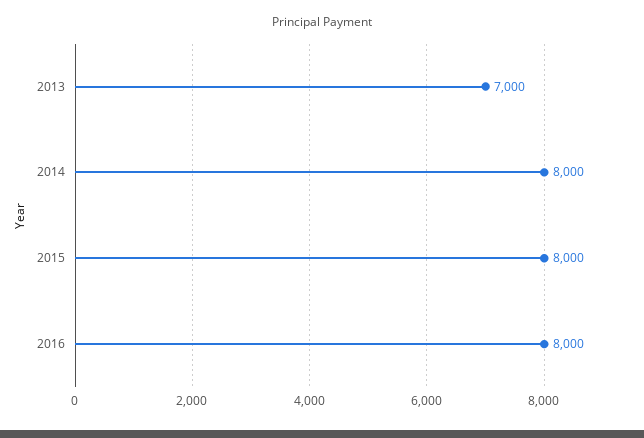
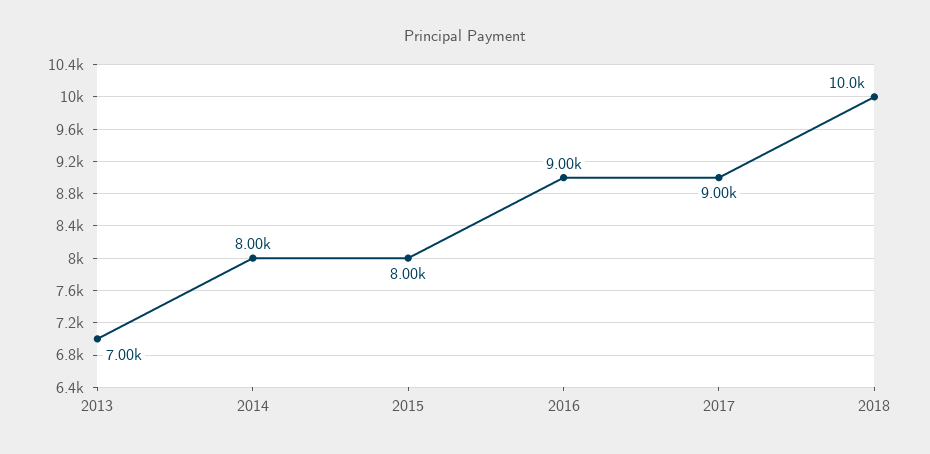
2016: 8000 -> 9000
2017: none -> 9000
2018: none -> 10000

